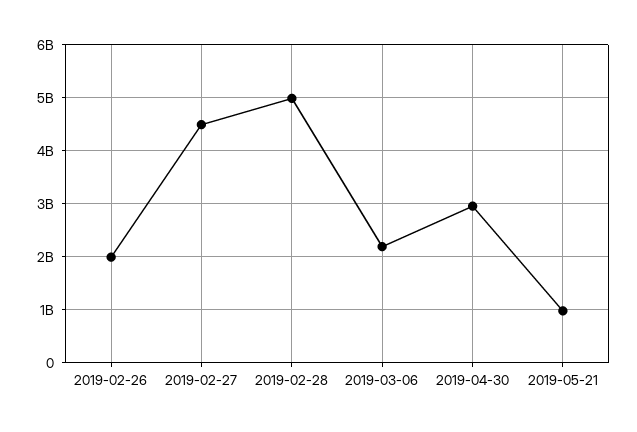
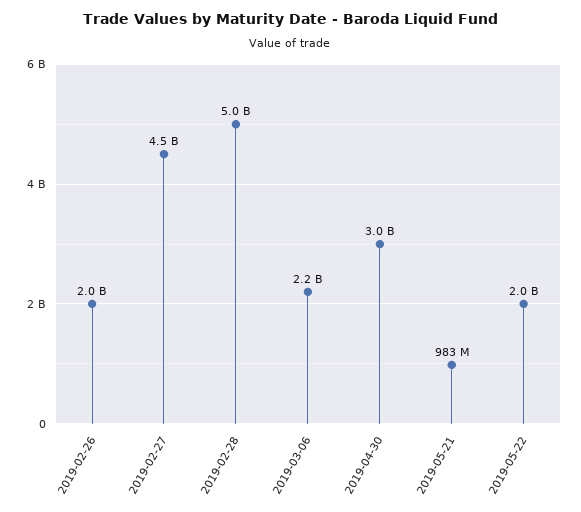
2019-05-22: none -> 2000000000

